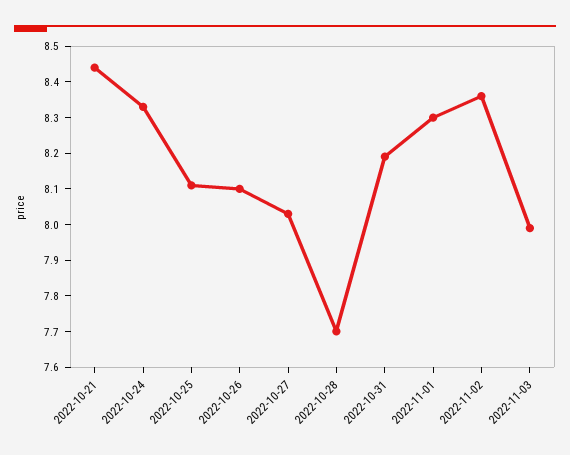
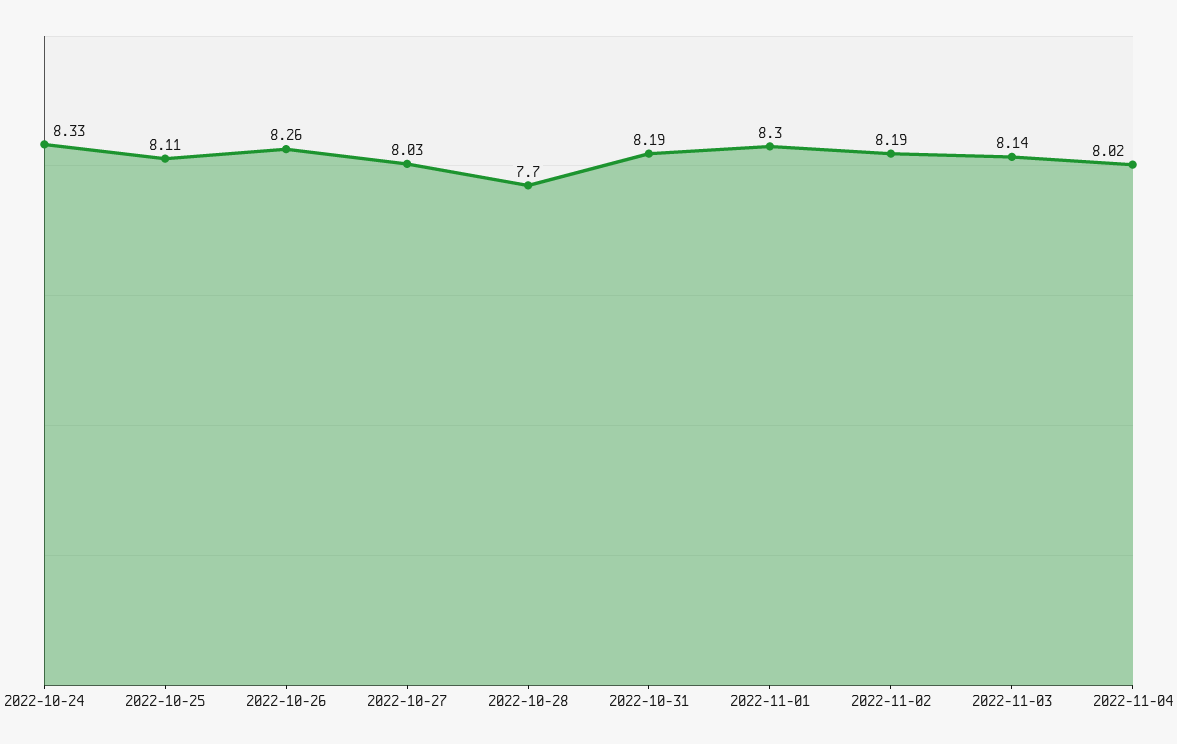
2022-10-21: 8.45 -> none
2022-10-26: 8.1 -> 8.26
2022-11-02: 8.35 -> 8.19
2022-11-03: 8 -> 8.14
2022-11-04: none -> 8.02

